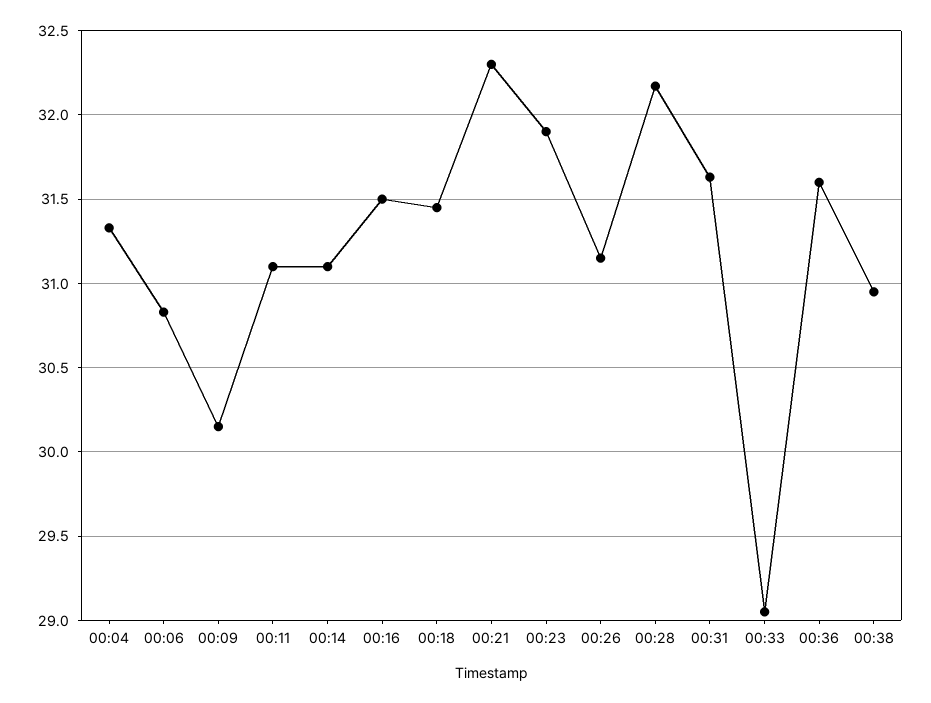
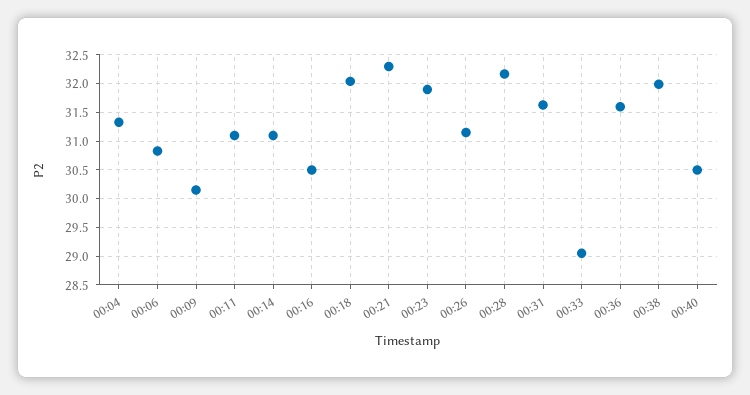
00:16: 31.5 -> 30.5
00:18: 31.45 -> 32
00:38: 30.95 -> 32
00:40: none -> 30.5

